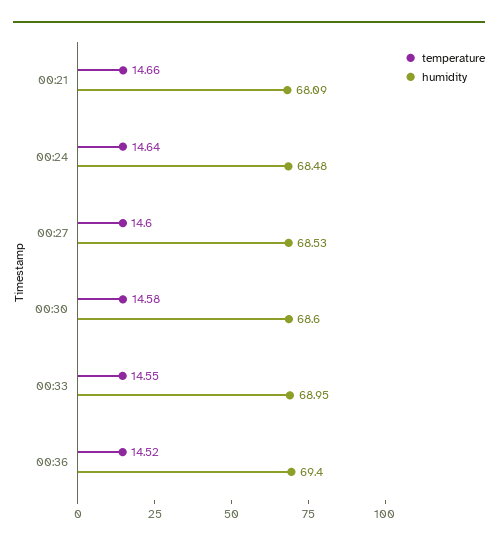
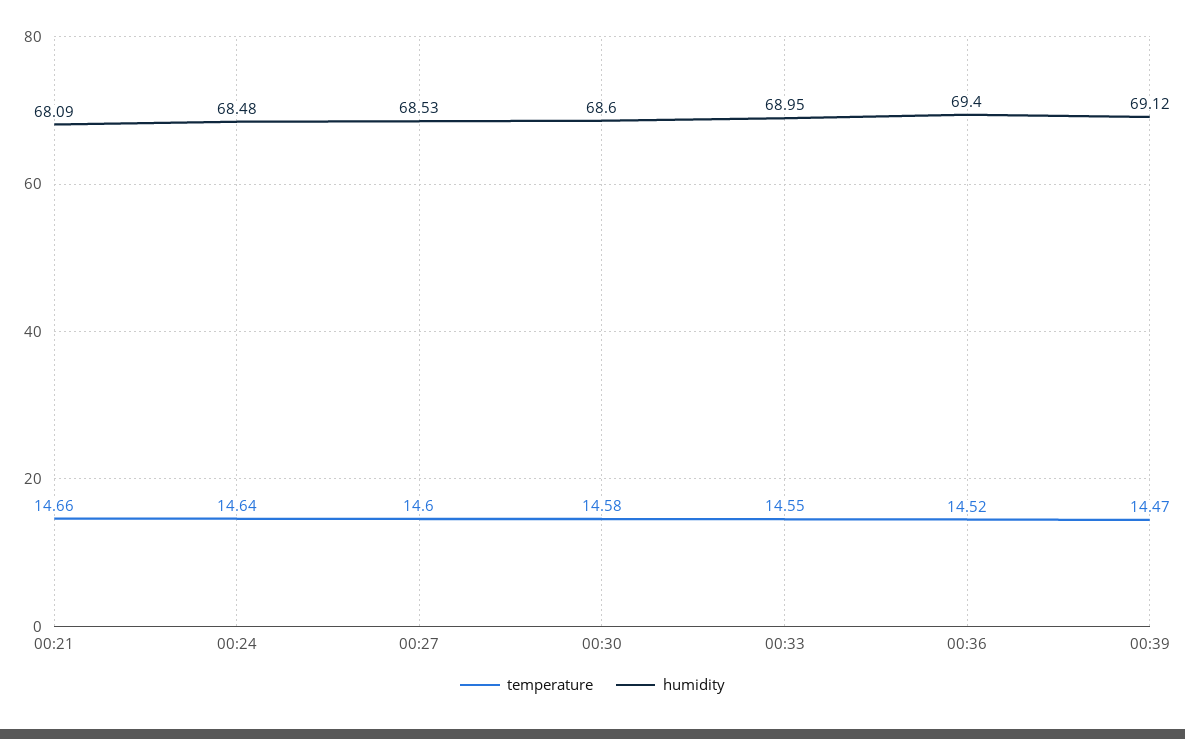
temperature, 00:39: none -> 14.47
humidity, 00:39: none -> 69.12

